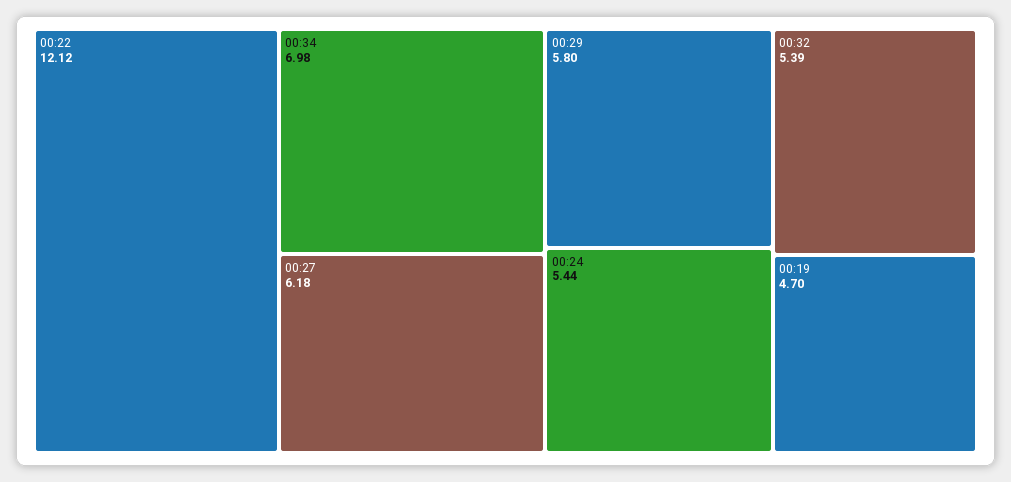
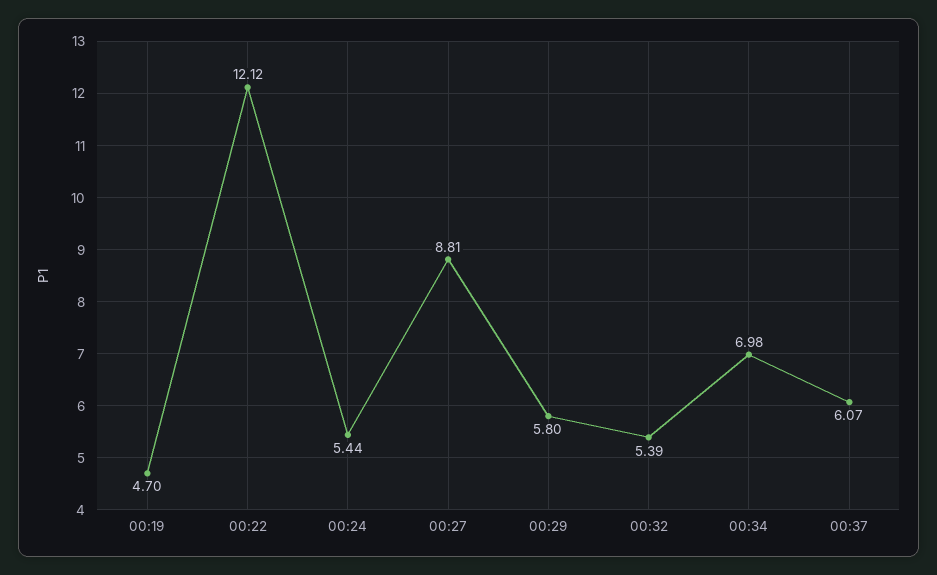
00:27: 6.18 -> 8.81
00:37: none -> 6.07

